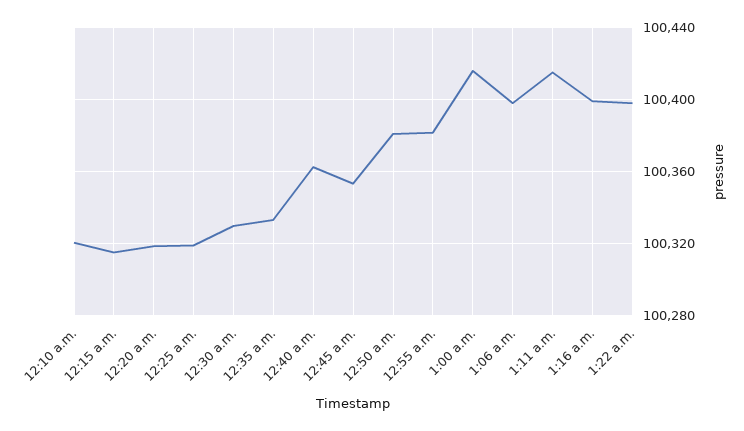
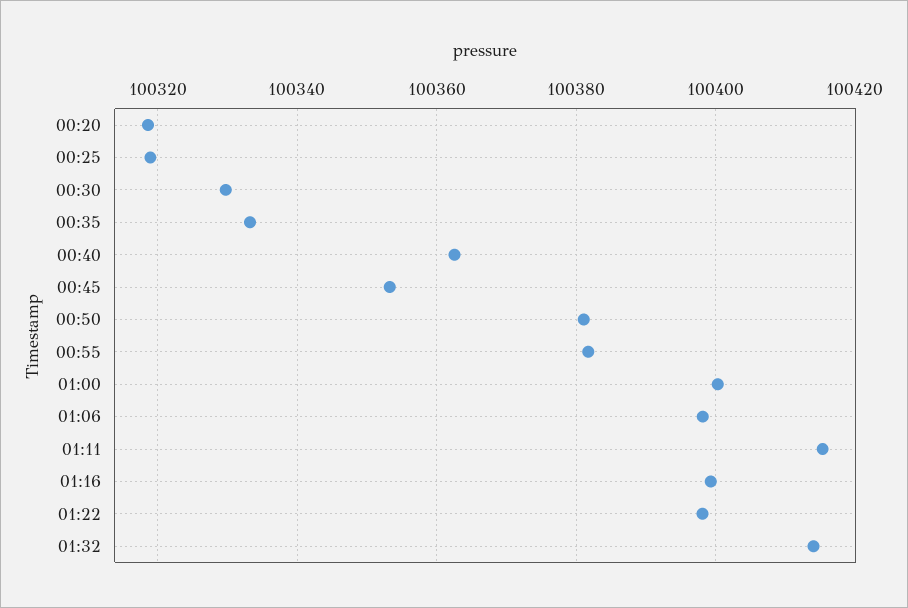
12:10 a.m.: 100320 -> none
12:15 a.m.: 100315 -> none
1:00 a.m.: 100415 -> 100400
01:32: none -> 100414

